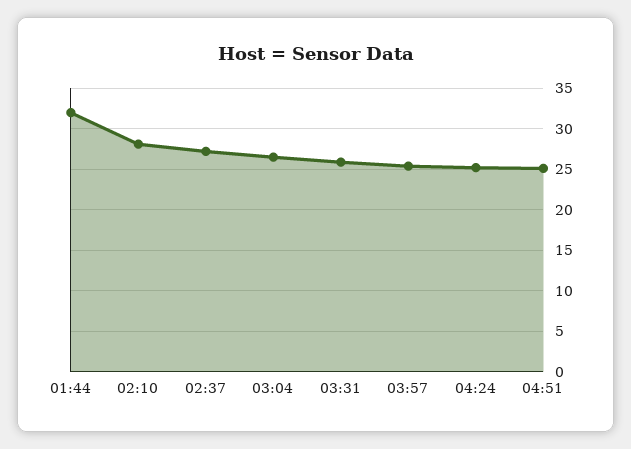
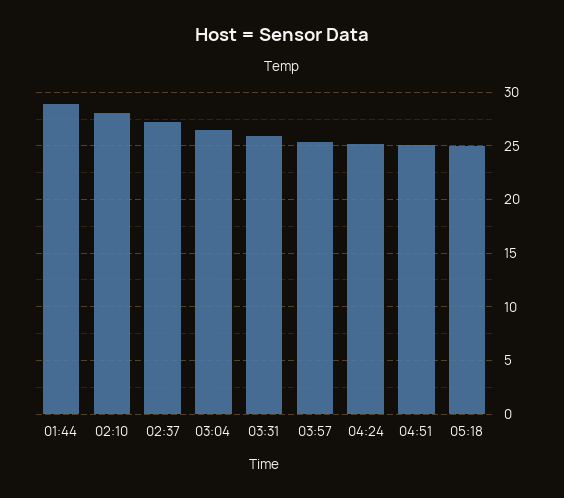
01:44: 32 -> 29
05:18: none -> 25

